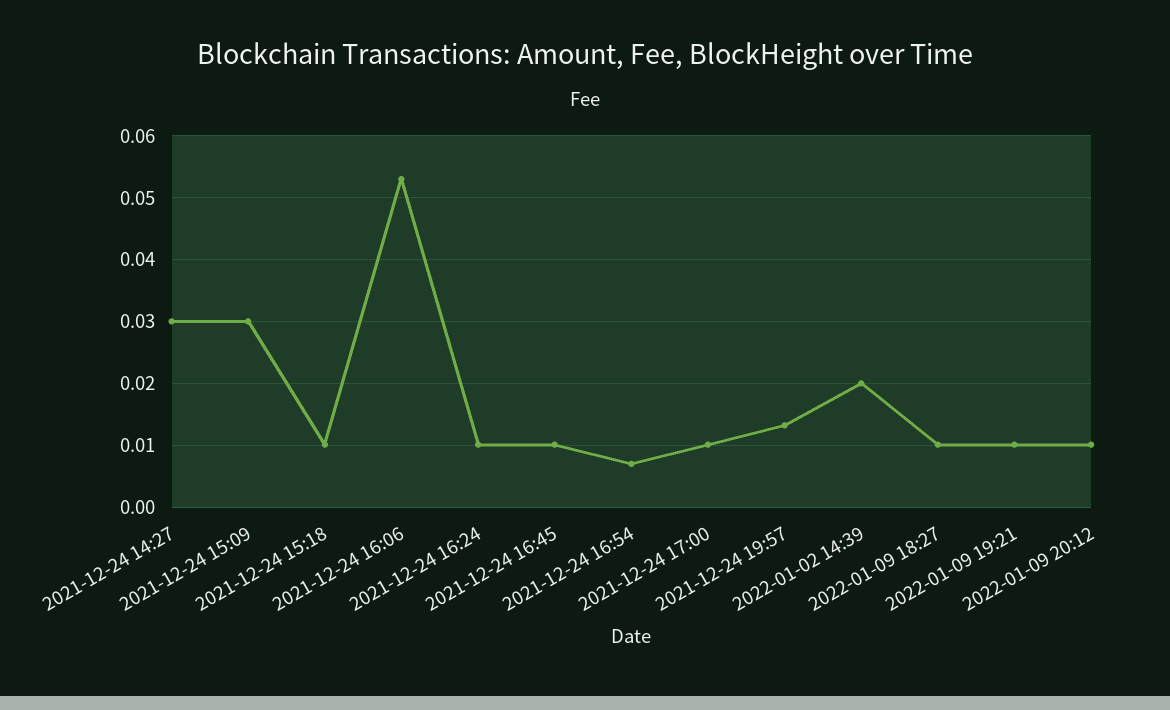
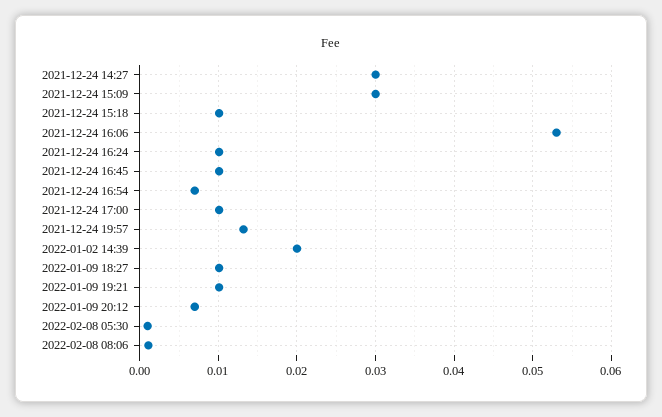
2022-01-09 20:12: 0.01 -> 0.007
2022-02-08 05:30: none -> 0.001
2022-02-08 08:06: none -> 0.001

